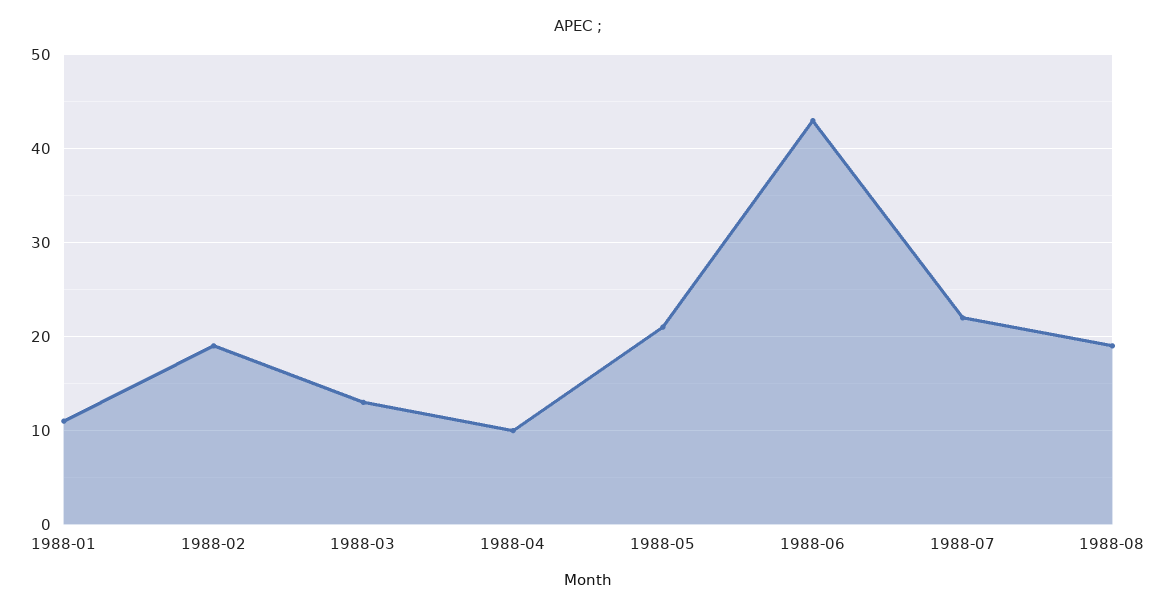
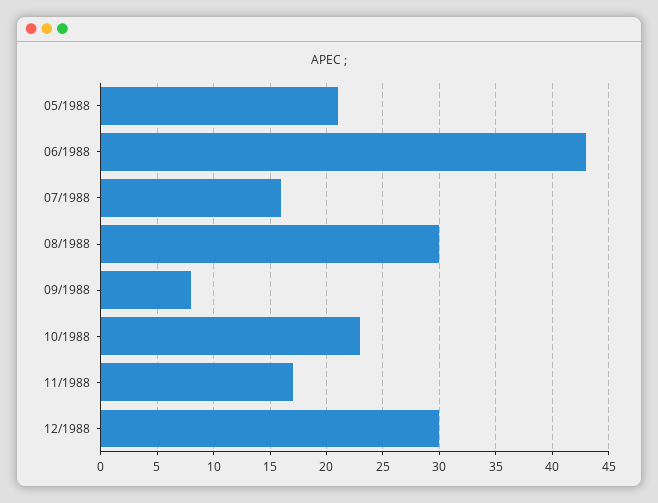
1988-01: 11 -> none
1988-02: 19 -> none
1988-03: 13 -> none
1988-04: 10 -> none
1988-07: 22 -> 16
1988-08: 19 -> 30
09/1988: none -> 8
10/1988: none -> 23
11/1988: none -> 17
12/1988: none -> 30

